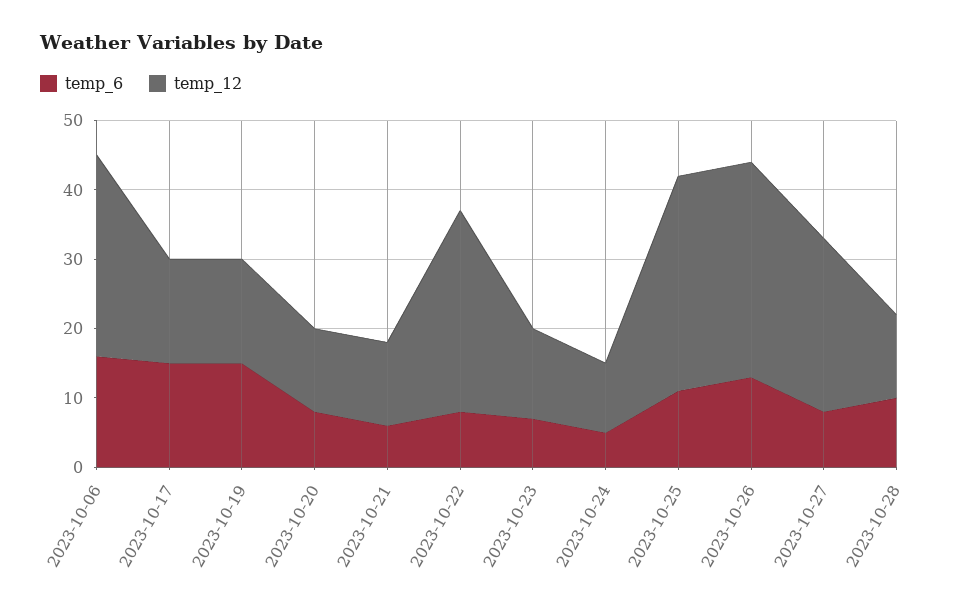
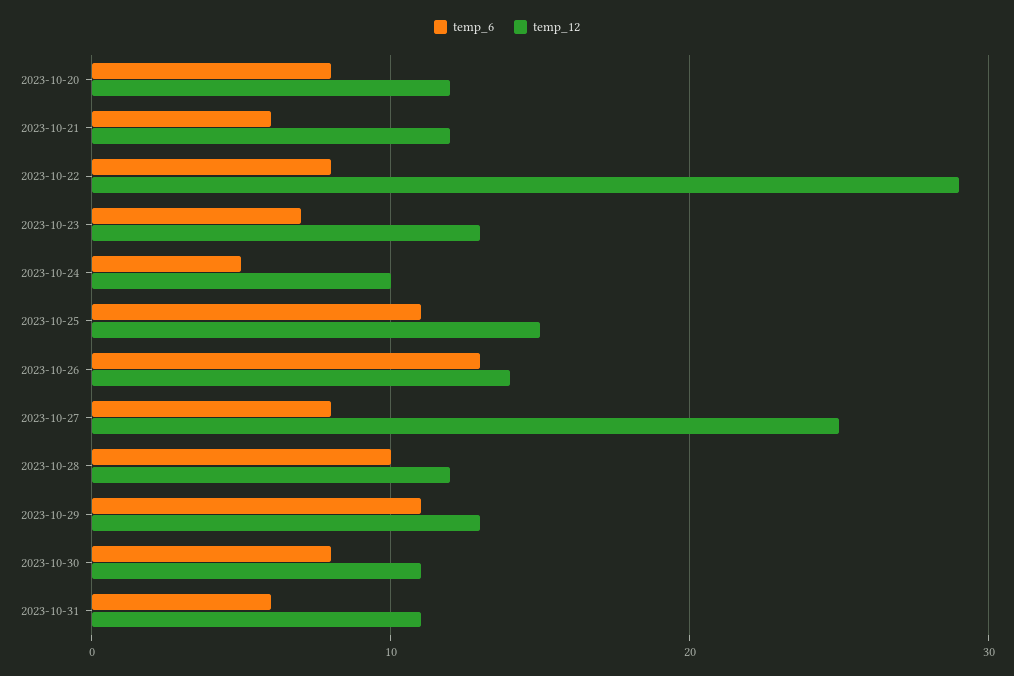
temp_6, 2023-10-06: 15 -> none
temp_12, 2023-10-06: 30 -> none
temp_6, 2023-10-17: 15 -> none
temp_12, 2023-10-17: 15 -> none
temp_6, 2023-10-19: 15 -> none
temp_12, 2023-10-19: 15 -> none
temp_12, 2023-10-25: 30 -> 15
temp_12, 2023-10-26: 30 -> 14
temp_6, 2023-10-29: none -> 11
temp_12, 2023-10-29: none -> 13
temp_6, 2023-10-30: none -> 8
temp_12, 2023-10-30: none -> 11
temp_6, 2023-10-31: none -> 6
temp_12, 2023-10-31: none -> 11

